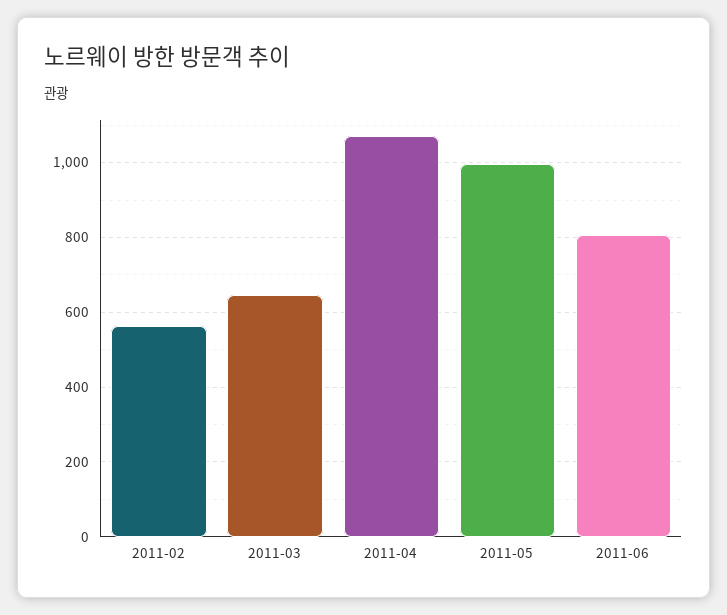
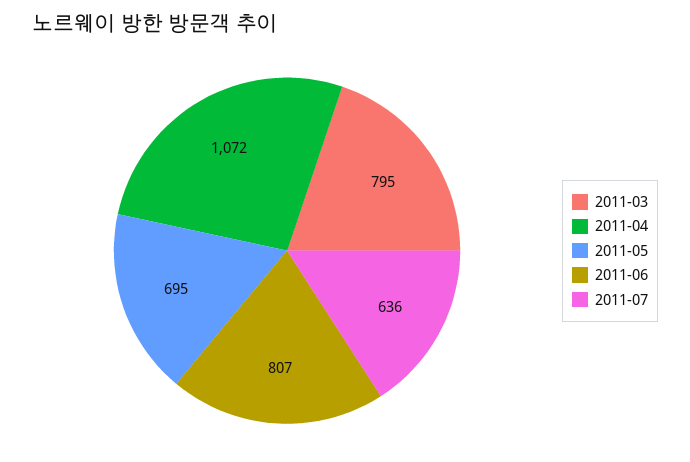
2011-02: 560 -> none
2011-03: 640 -> 795
2011-05: 1000 -> 695
2011-07: none -> 636

